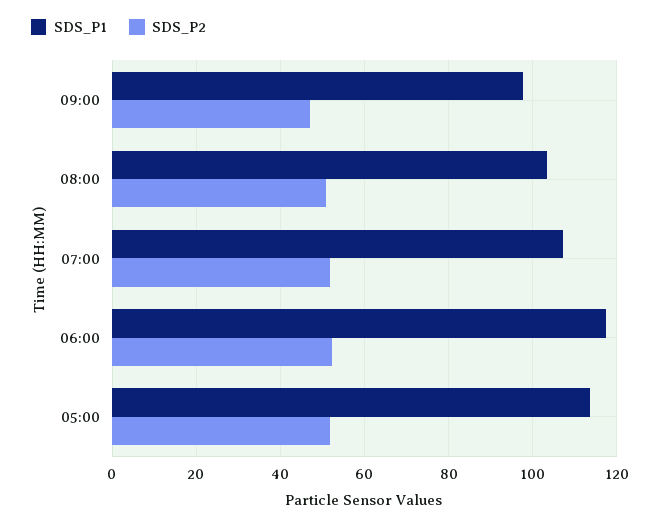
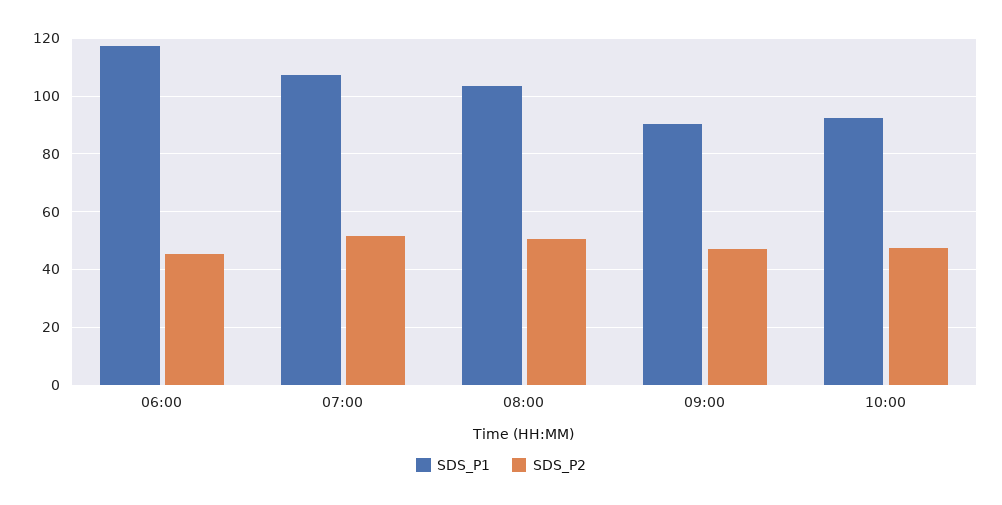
SDS_P1, 09:00: 98 -> 90
SDS_P2, 06:00: 52 -> 45
SDS_P1, 05:00: 114 -> none
SDS_P2, 05:00: 52 -> none
SDS_P1, 10:00: none -> 92.5
SDS_P2, 10:00: none -> 47.5

